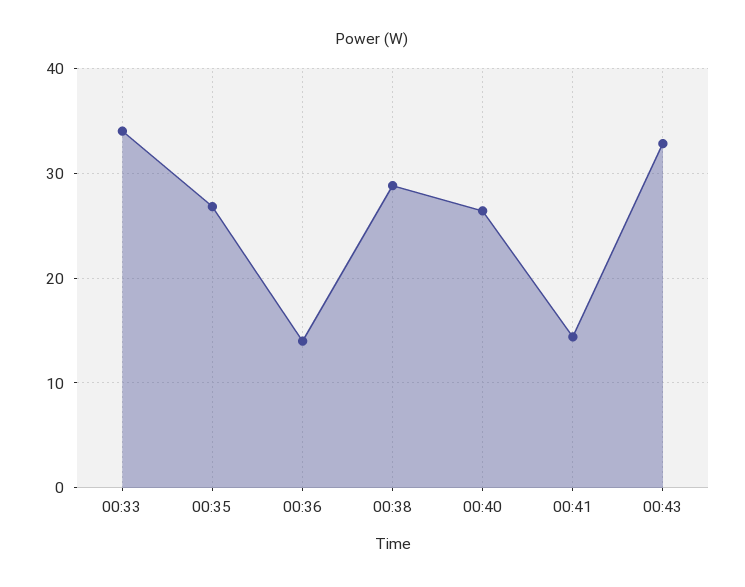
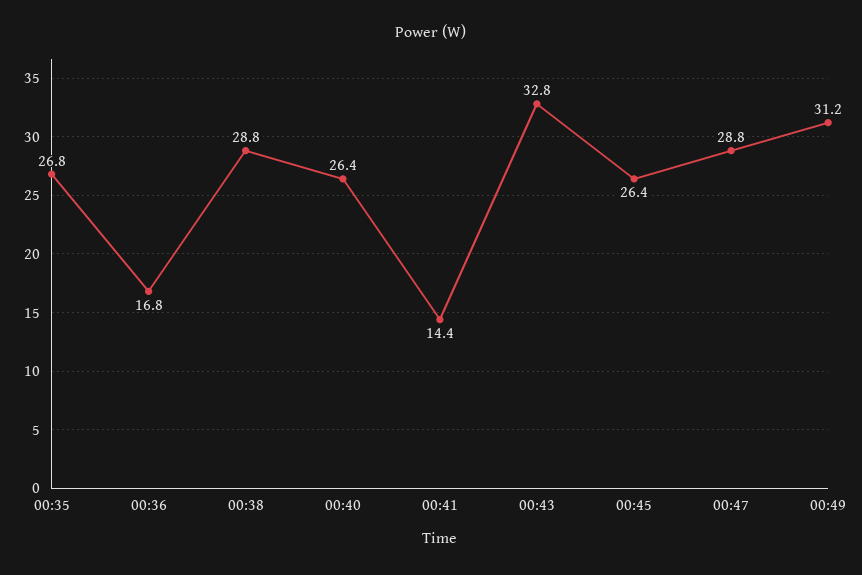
00:33: 34 -> none
00:36: 14 -> 16.8
00:45: none -> 26.4
00:47: none -> 28.8
00:49: none -> 31.2

